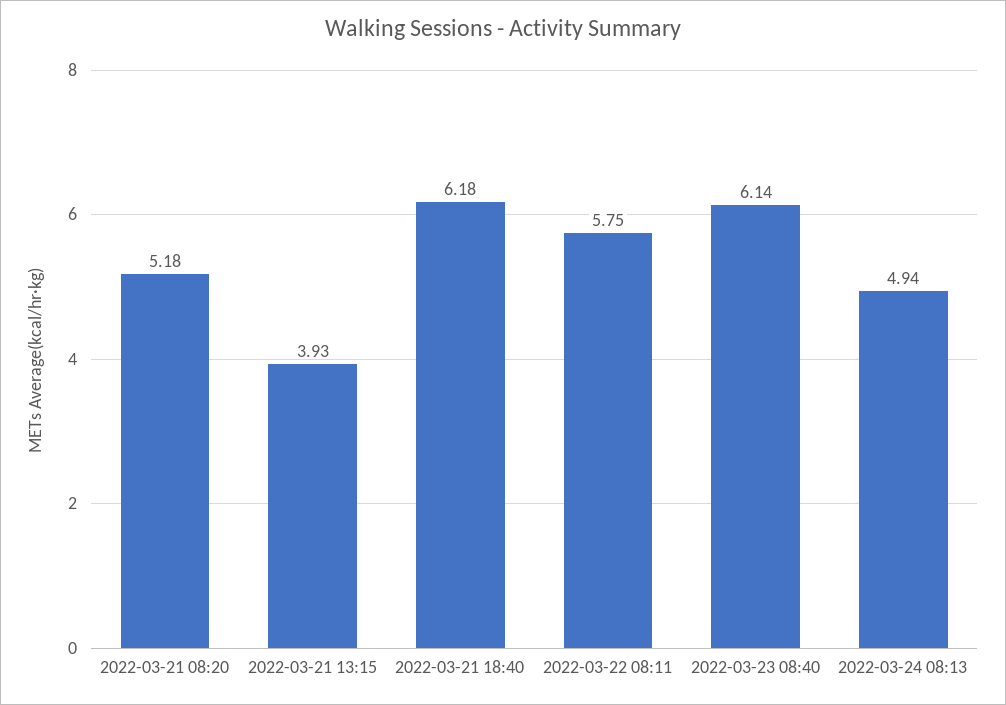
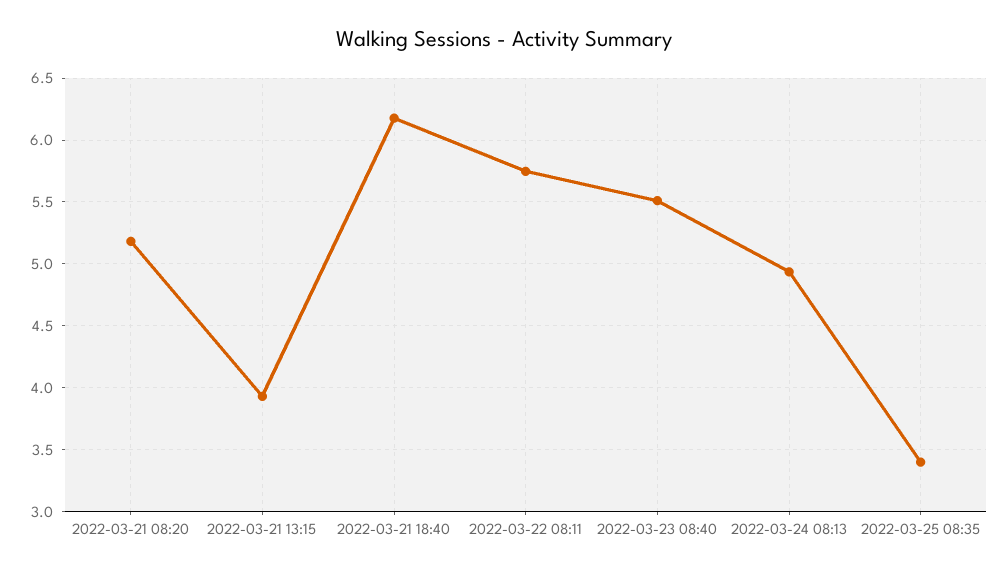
2022-03-23 08:40: 6.14 -> 5.5
2022-03-25 08:35: none -> 3.4

